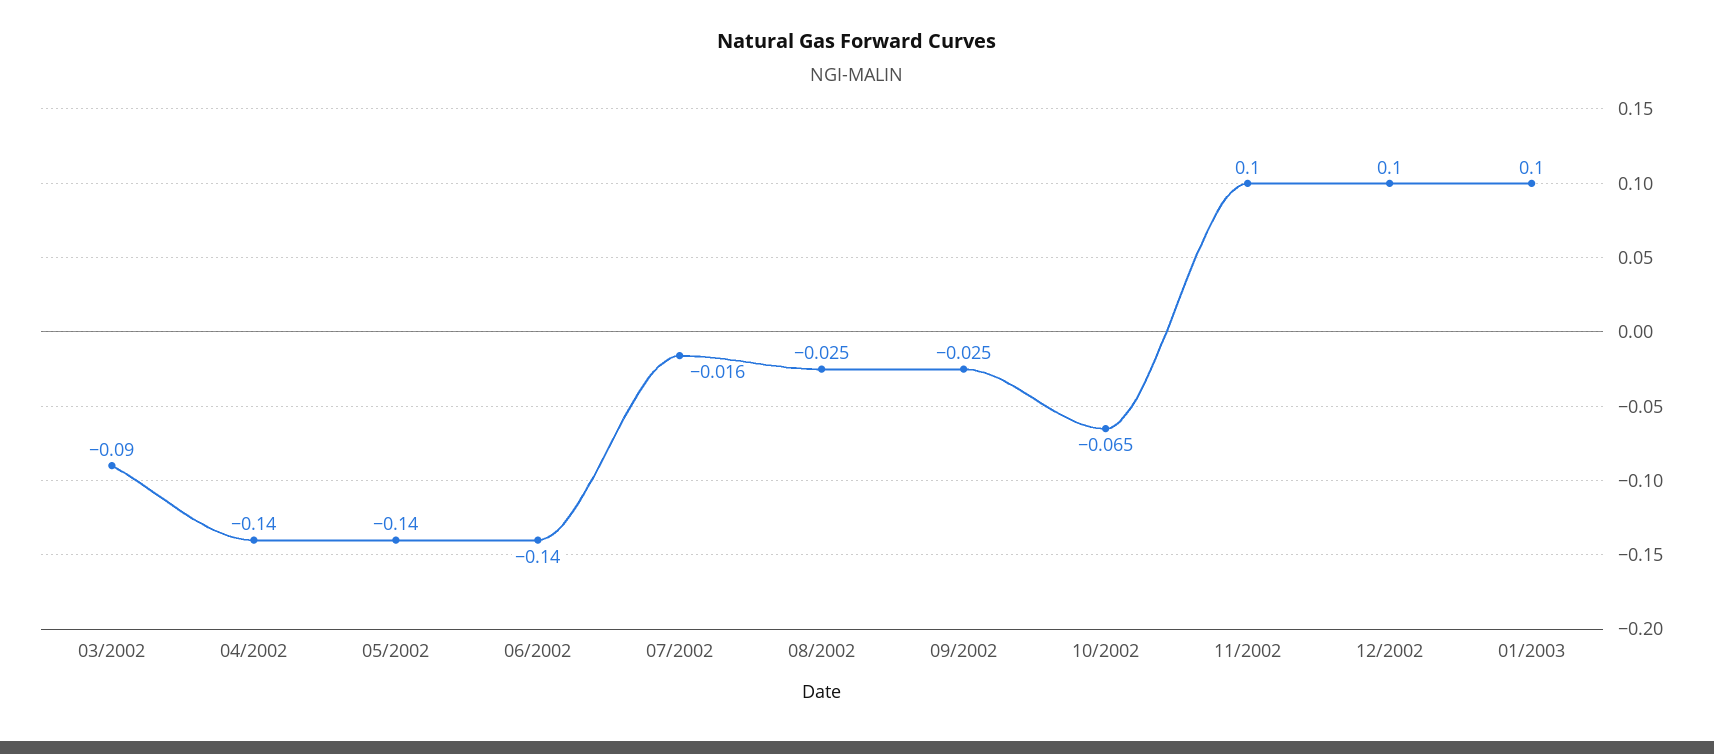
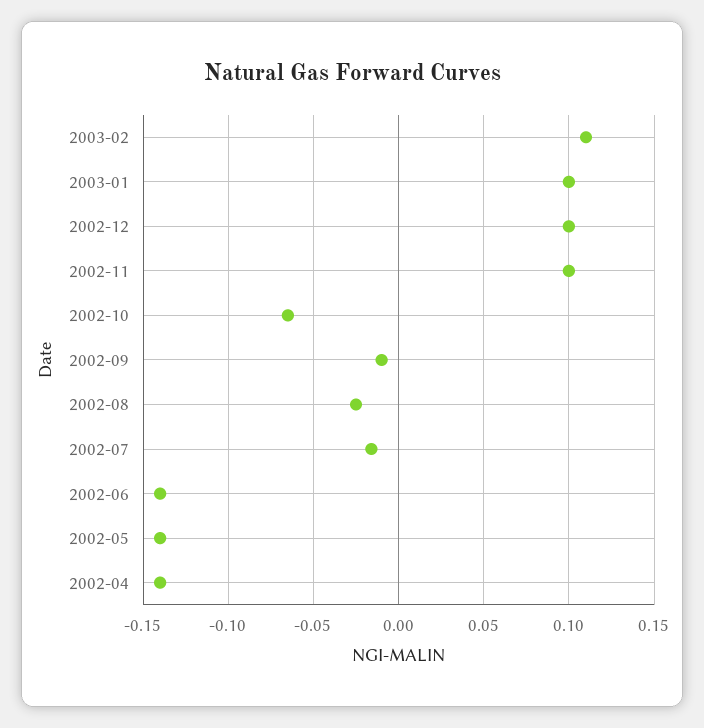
03/2002: -0.09 -> none
09/2002: -0.025 -> -0.01
2003-02: none -> 0.11

